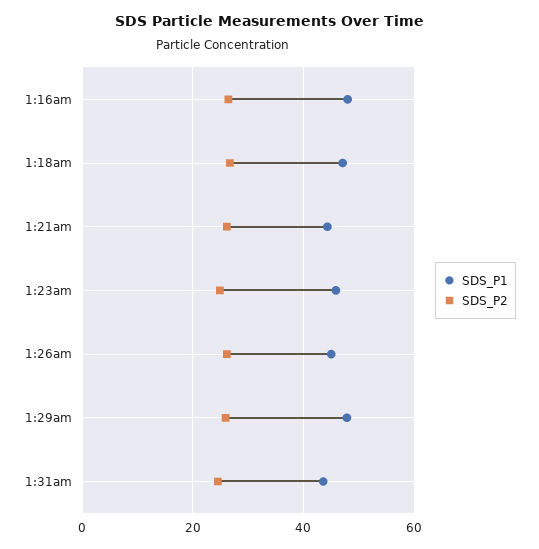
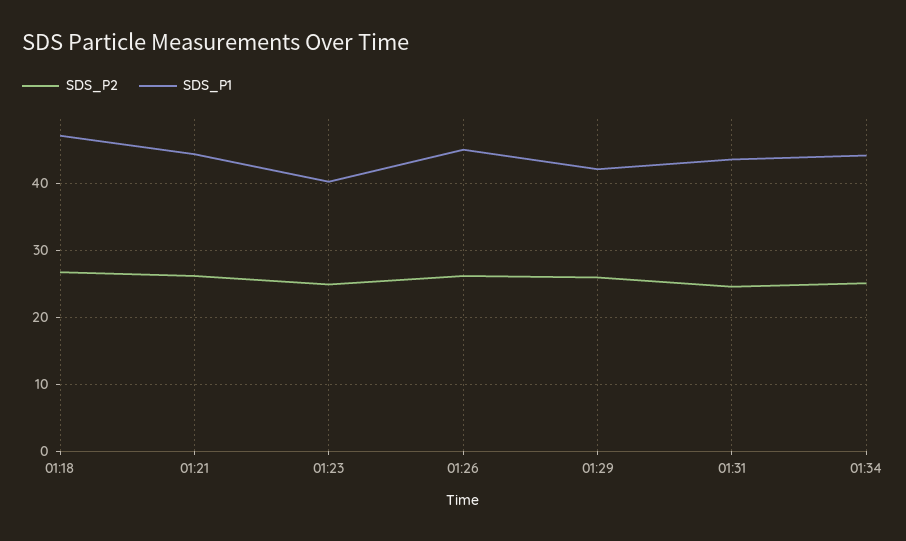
SDS_P1, 1:16am: 48 -> none
SDS_P2, 1:16am: 26 -> none
SDS_P1, 1:23am: 46 -> 40
SDS_P1, 1:29am: 48 -> 42
SDS_P2, 01:34: none -> 25
SDS_P1, 01:34: none -> 44

